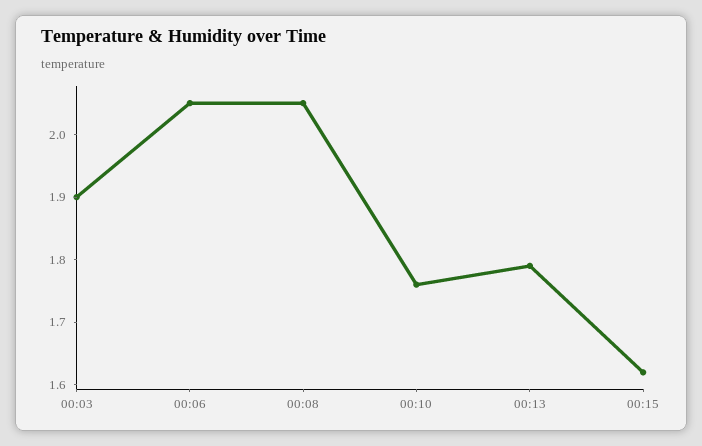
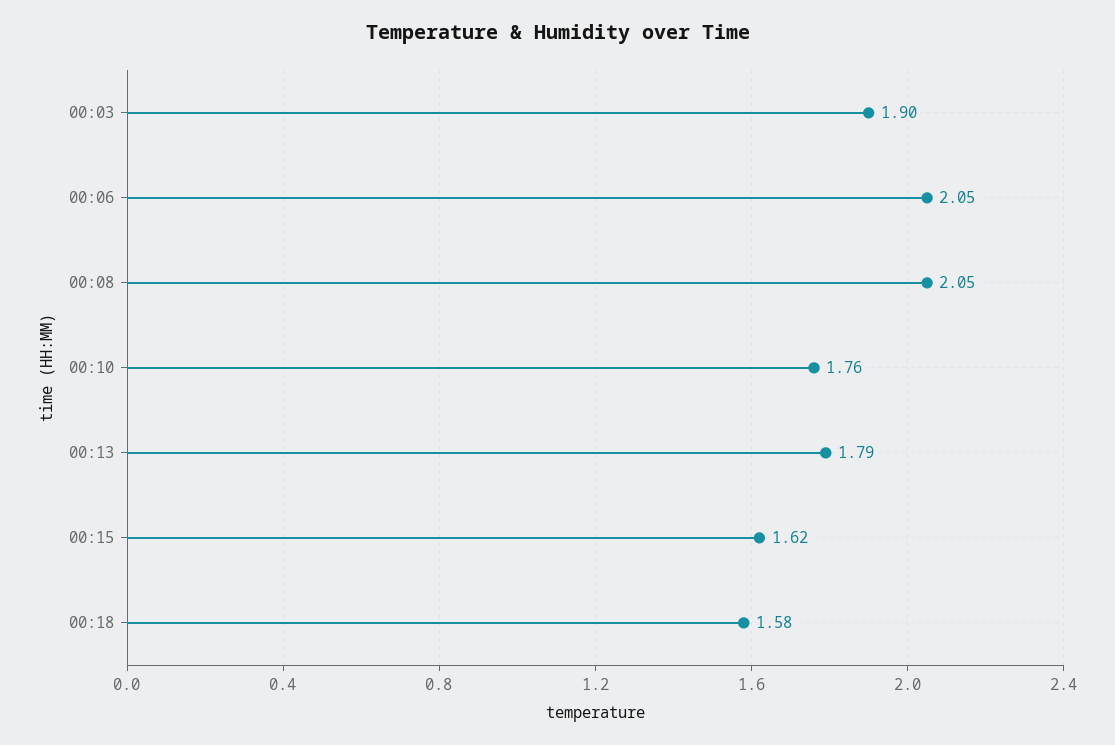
00:18: none -> 1.58

